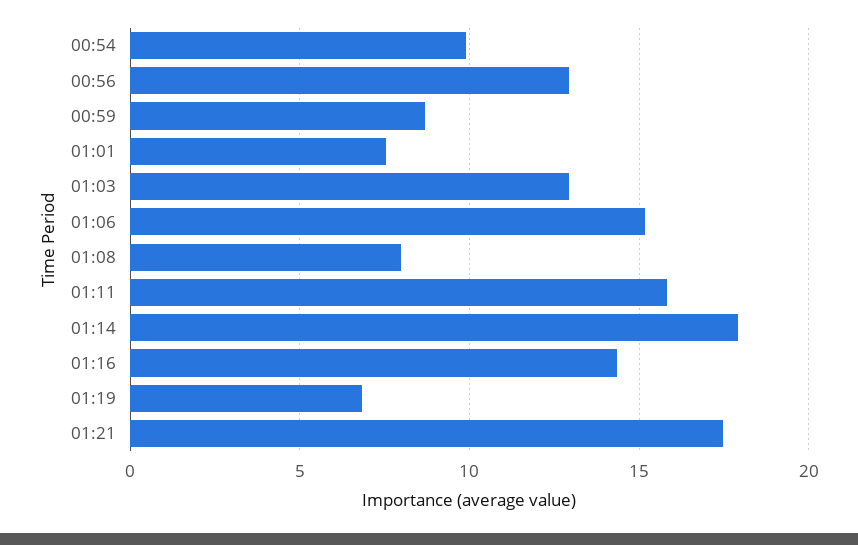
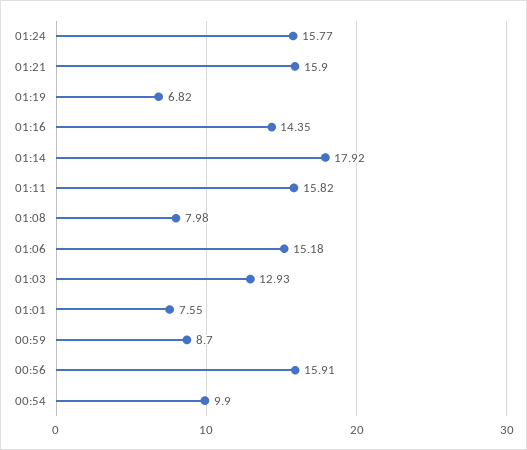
00:56: 13 -> 15.91
01:21: 17.5 -> 15.9
01:24: none -> 15.77

